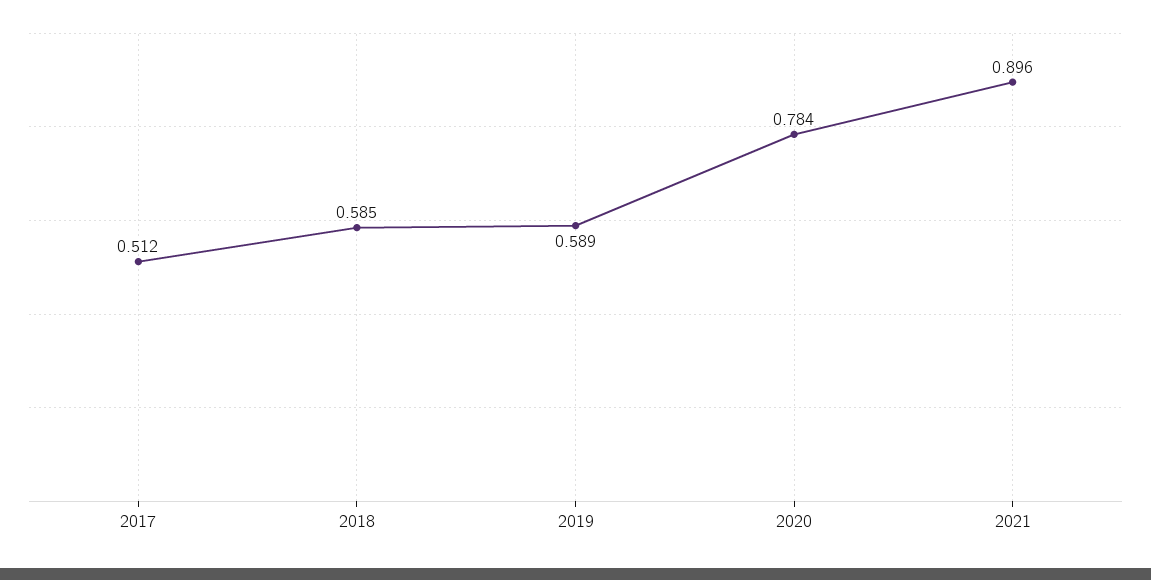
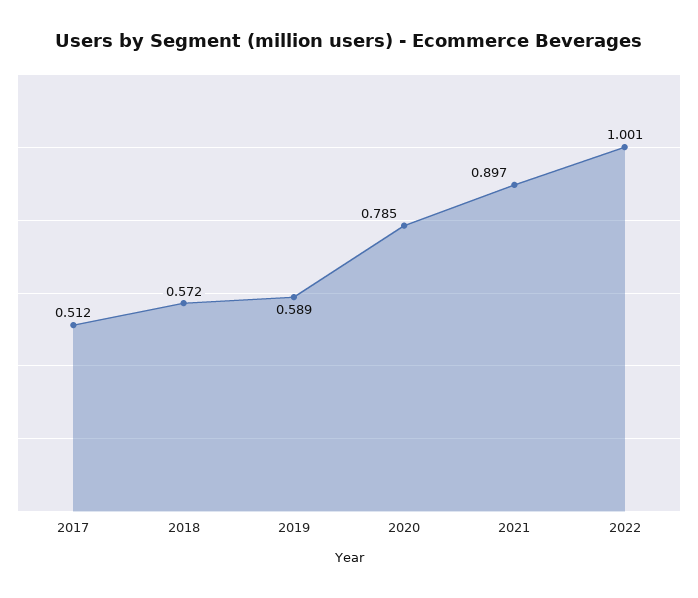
2018: 0.585 -> 0.572
2020: 0.784 -> 0.785
2021: 0.896 -> 0.897
2022: none -> 1.001

